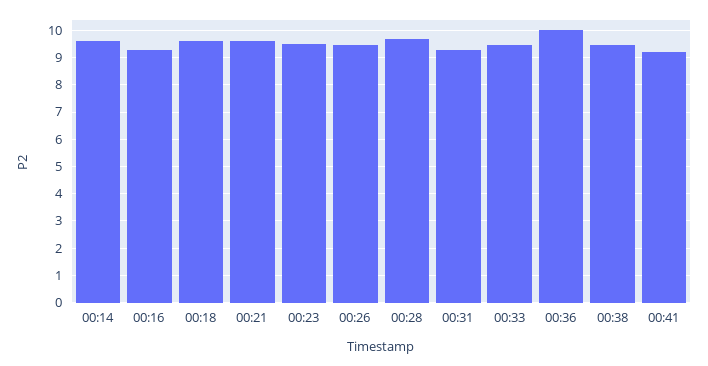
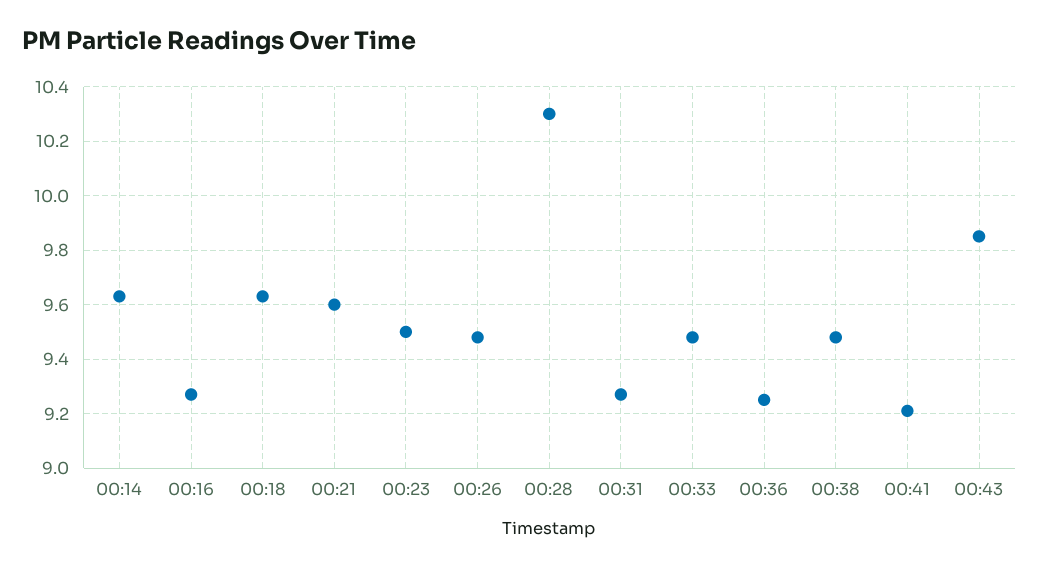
00:28: 9.75 -> 10.3
00:36: 10 -> 9.25
00:43: none -> 9.85

